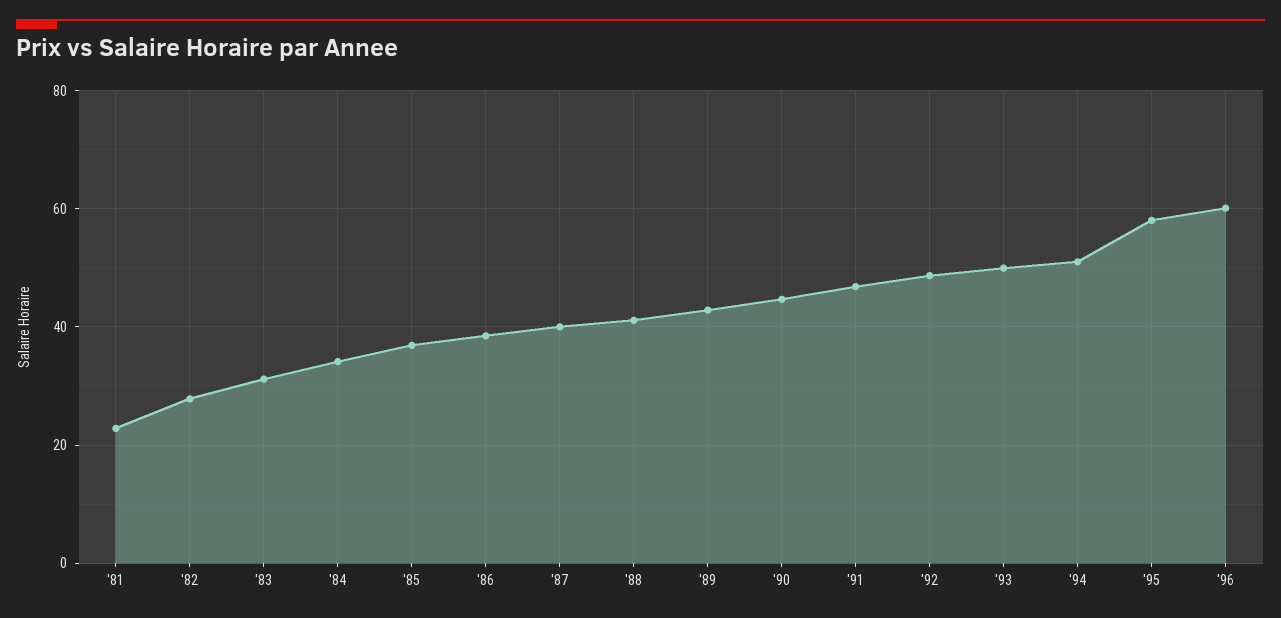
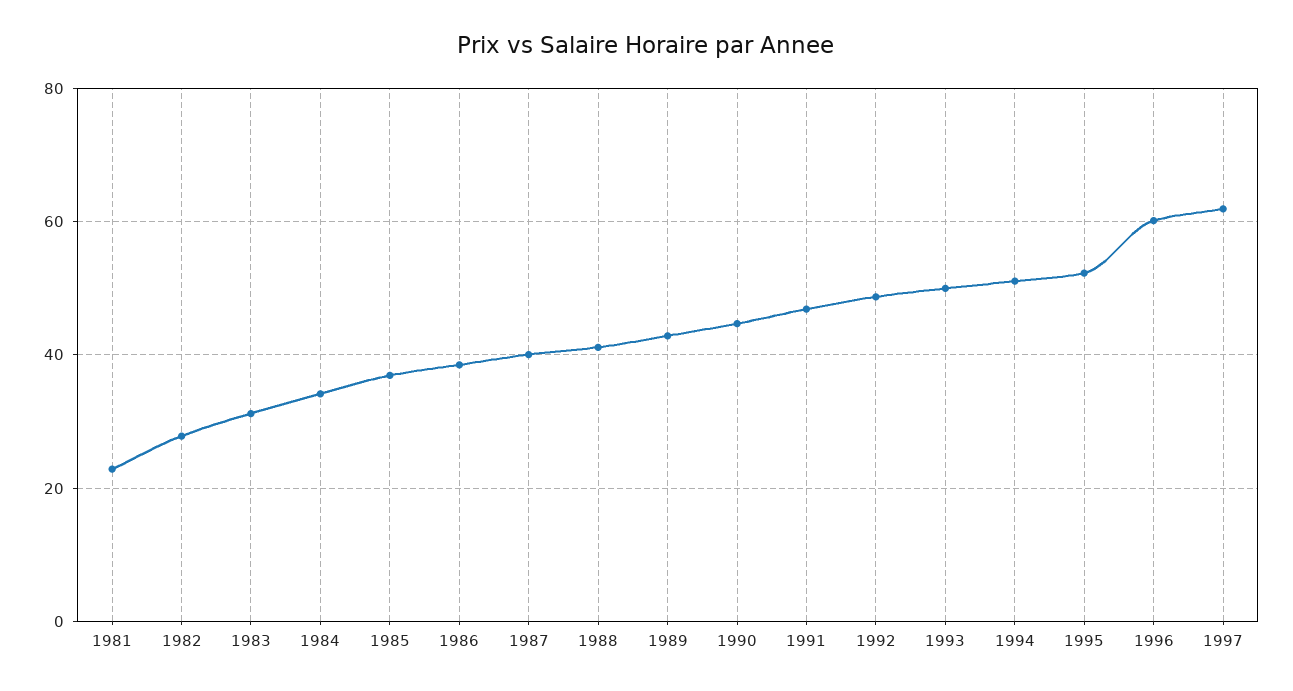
'95: 58 -> 52
1997: none -> 62

